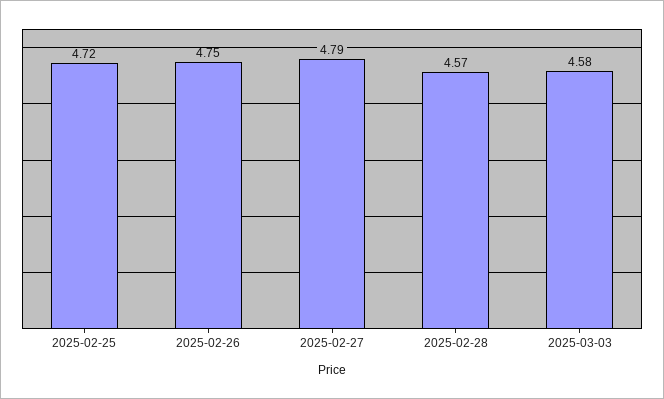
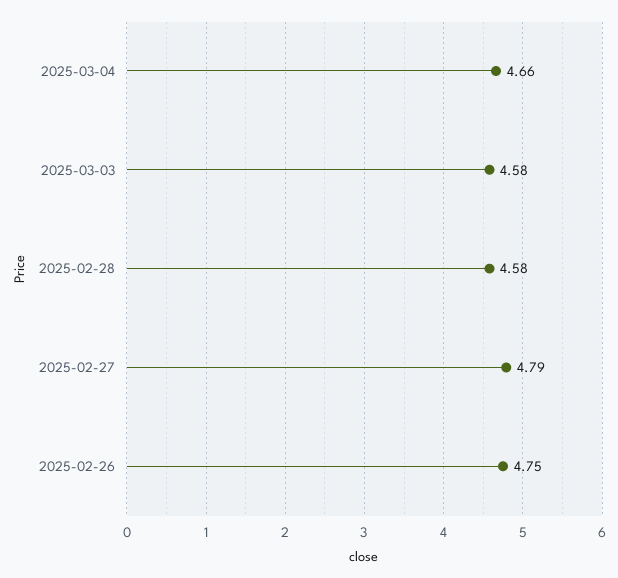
2025-02-25: 4.72 -> none
2025-02-28: 4.57 -> 4.58
2025-03-04: none -> 4.66

